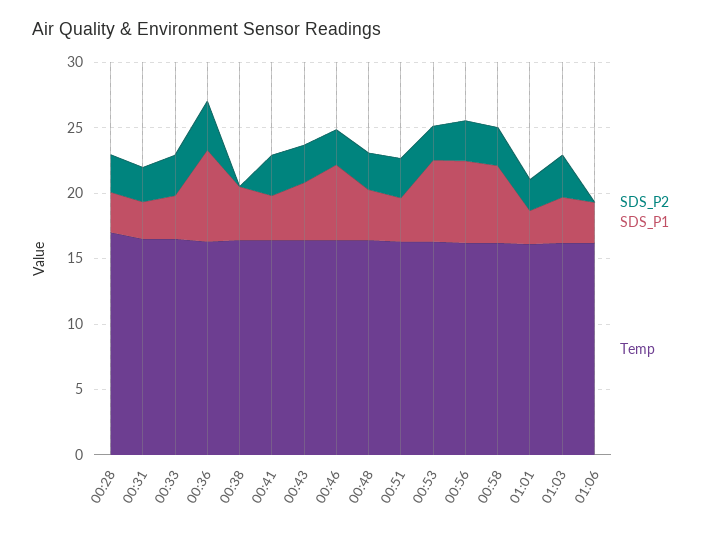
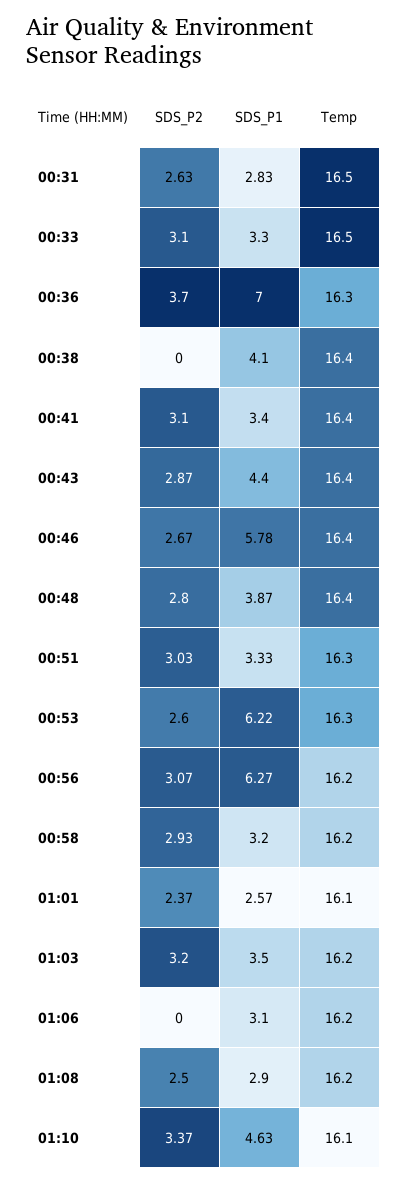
SDS_P2, 00:28: 3 -> none
SDS_P1, 00:28: 3 -> none
Temp, 00:28: 17 -> none
SDS_P1, 00:58: 6 -> 3.2
SDS_P2, 01:08: none -> 2.5
SDS_P1, 01:08: none -> 2.9
Temp, 01:08: none -> 16.2
SDS_P2, 01:10: none -> 3.37
SDS_P1, 01:10: none -> 4.63
Temp, 01:10: none -> 16.1

